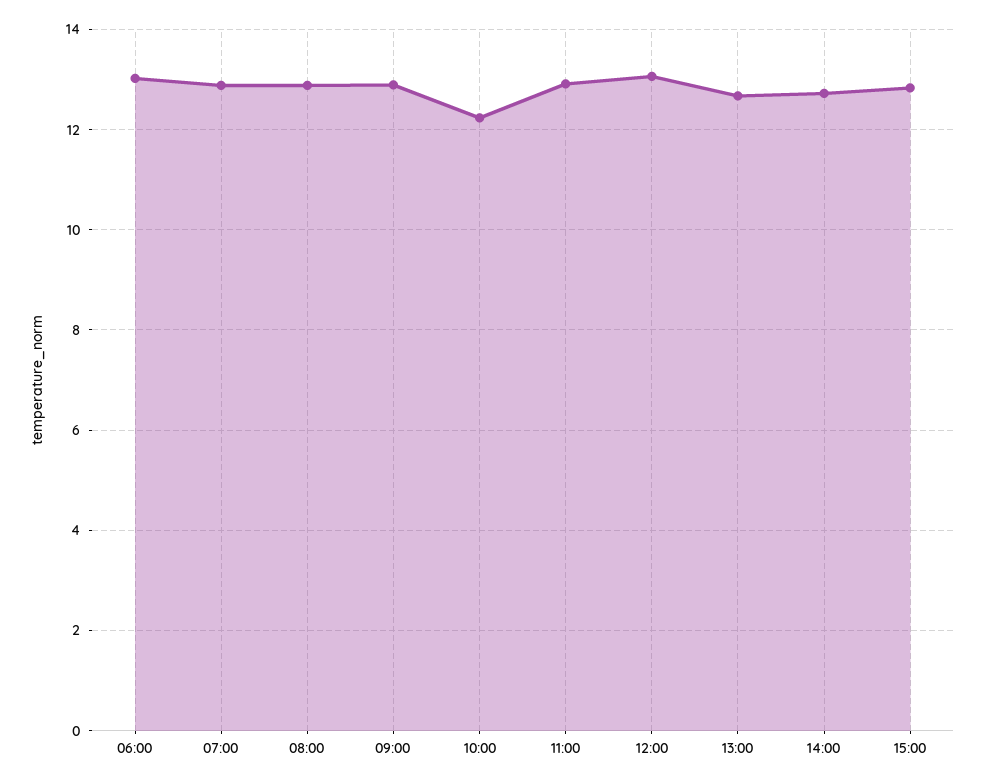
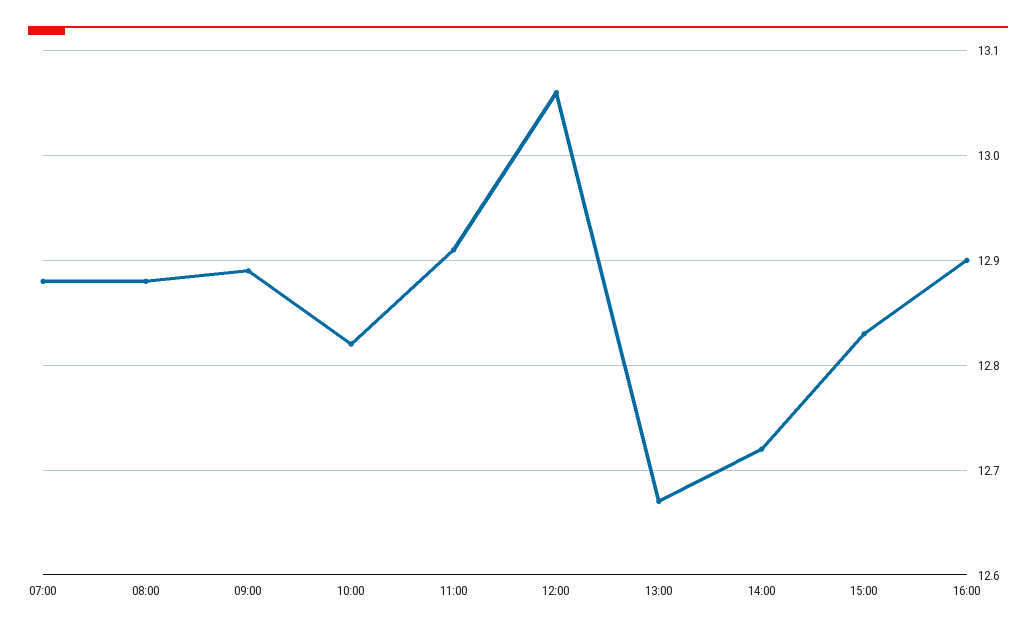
06:00: 13 -> none
10:00: 12.2 -> 12.82
16:00: none -> 12.9

